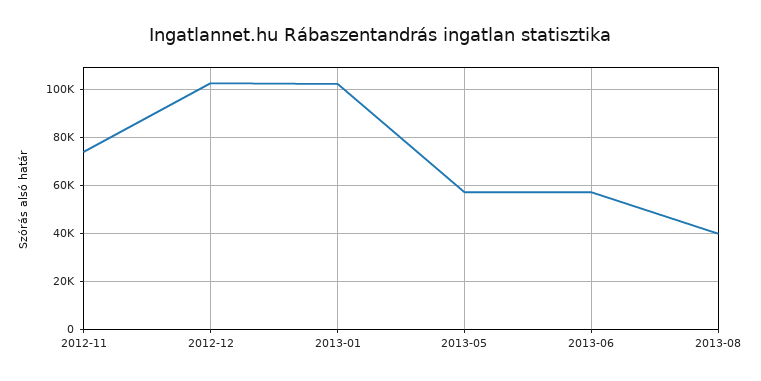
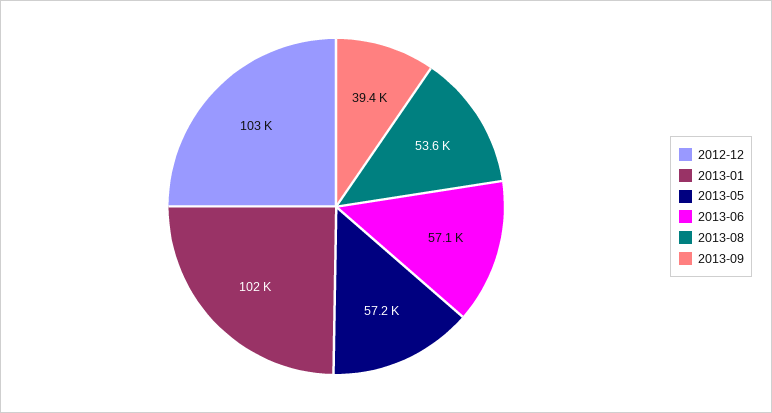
2012-11: 75000 -> none
2013-08: 40000 -> 53600
2013-09: none -> 39400

